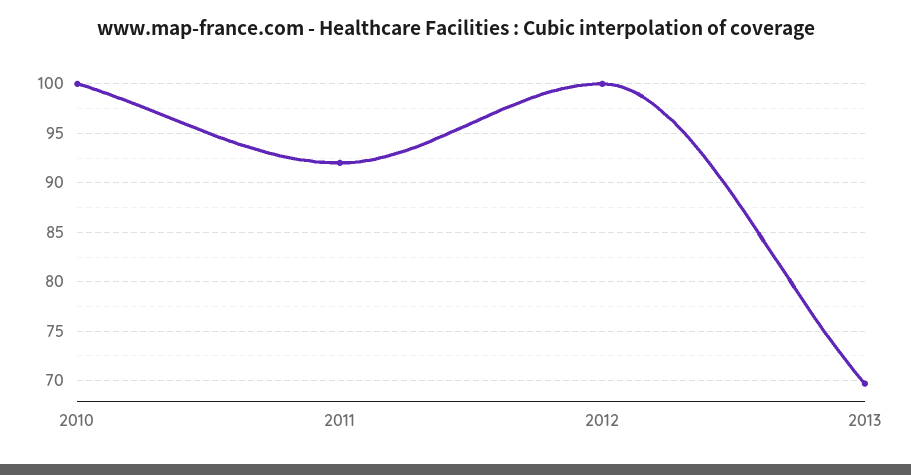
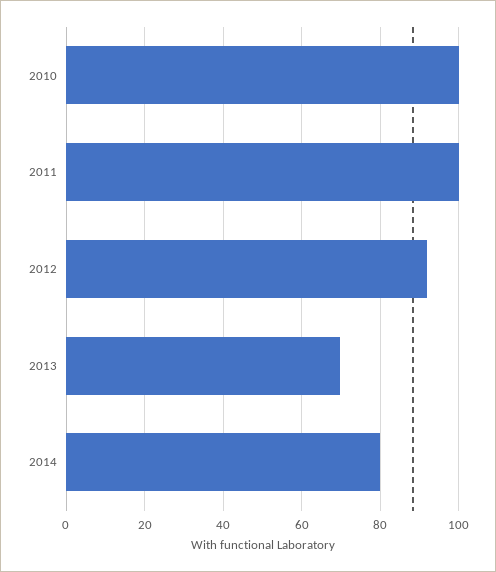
2011: 92 -> 100
2012: 100 -> 92
2014: none -> 80

